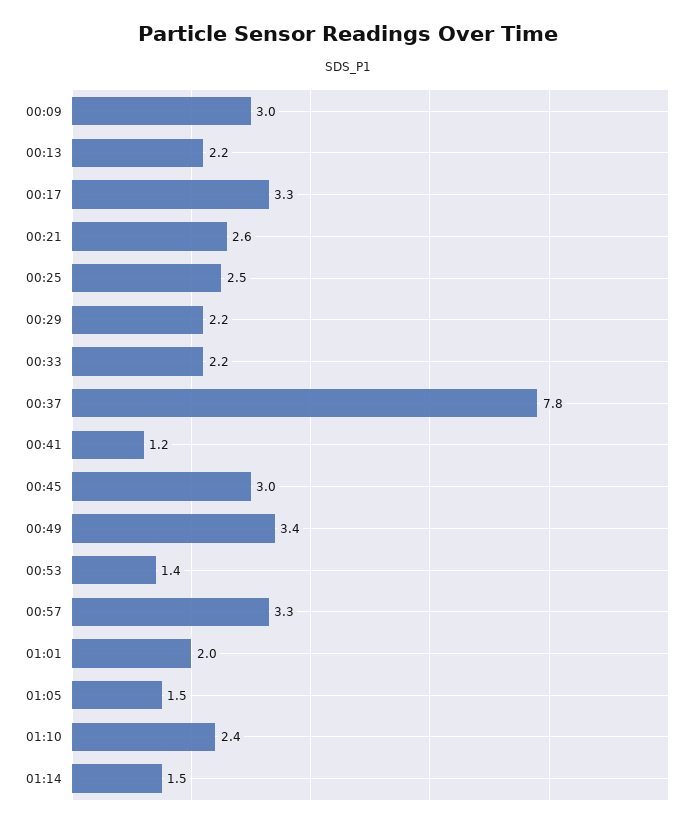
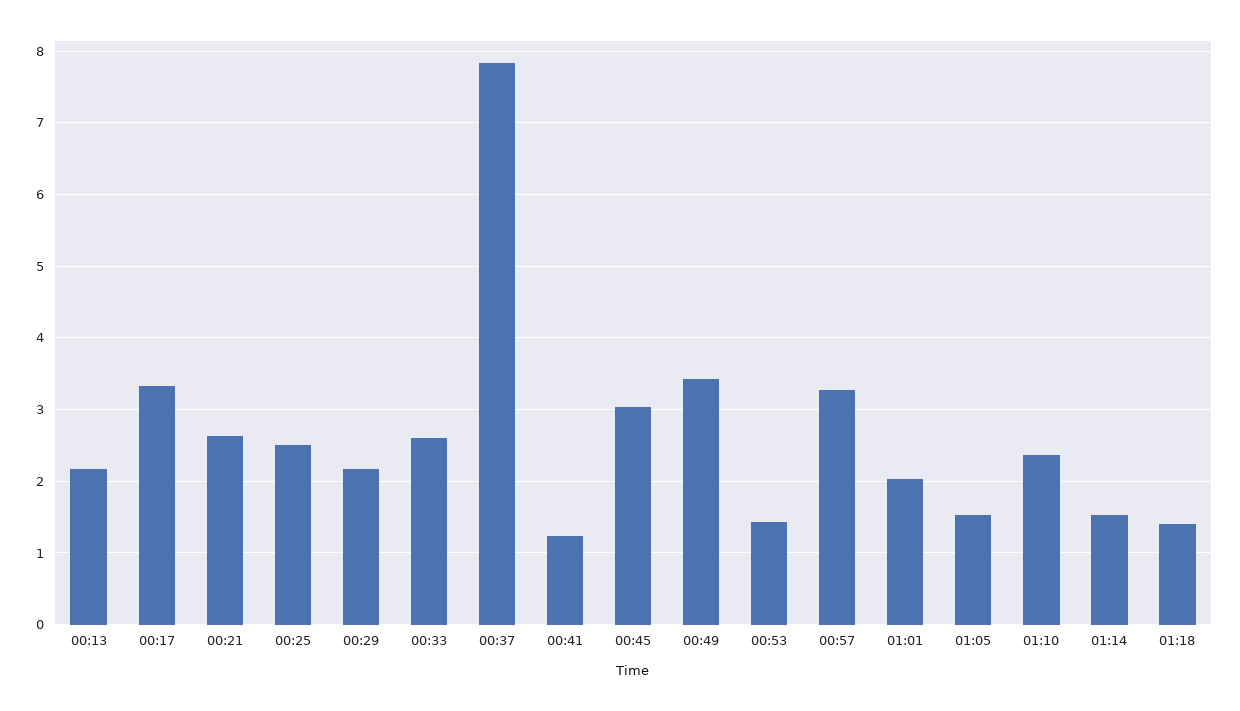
00:09: 3 -> none
00:33: 2.2 -> 2.6
01:18: none -> 1.4

